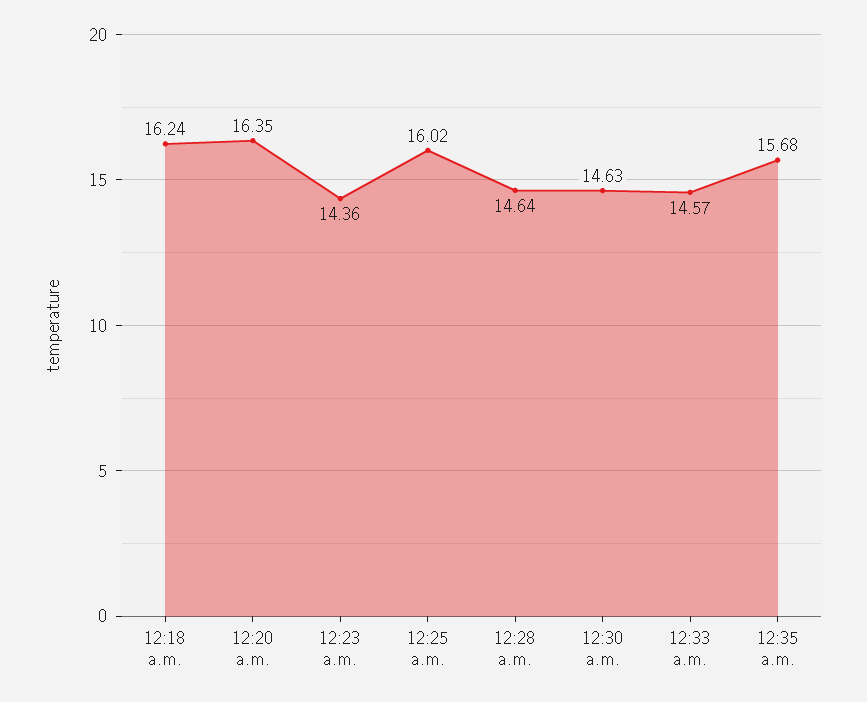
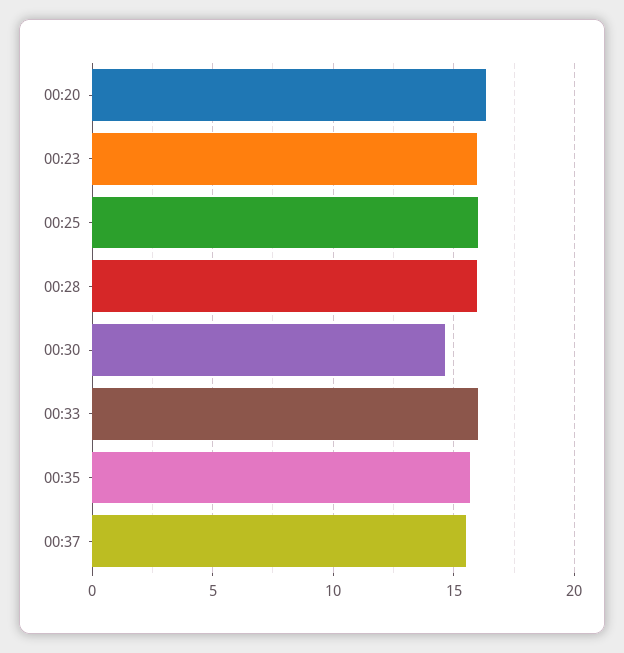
12:18 a.m.: 16.24 -> none
12:23 a.m.: 14.36 -> 16
12:28 a.m.: 14.64 -> 16
12:33 a.m.: 14.57 -> 16
00:37: none -> 15.5

